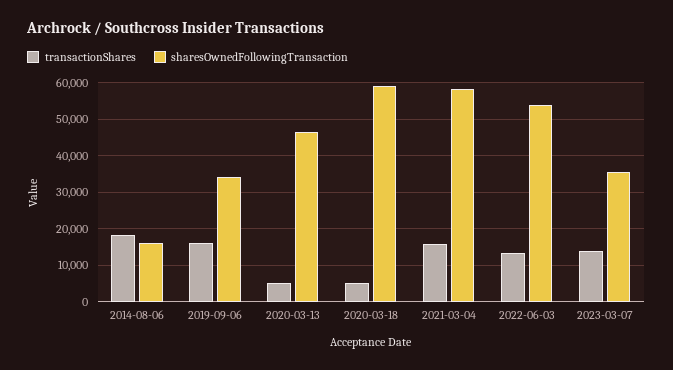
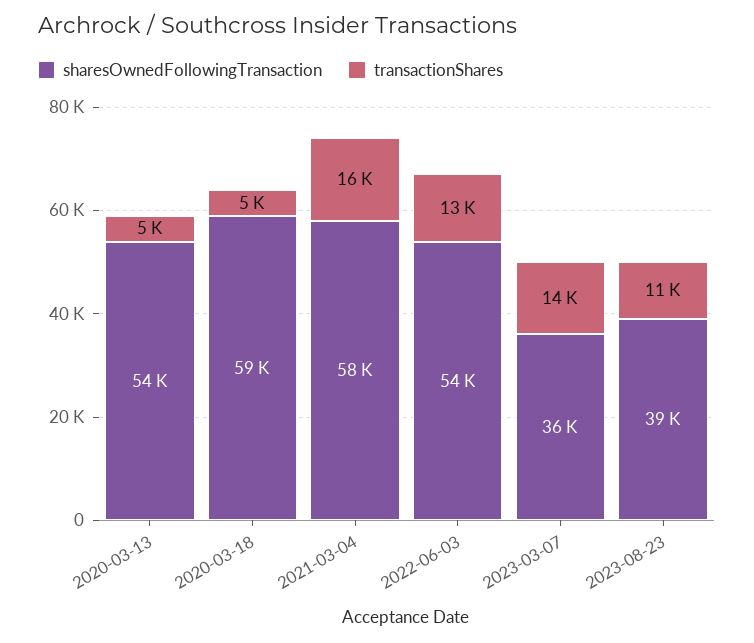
transactionShares, 2014-08-06: 18000 -> none
sharesOwnedFollowingTransaction, 2014-08-06: 16000 -> none
transactionShares, 2019-09-06: 16000 -> none
sharesOwnedFollowingTransaction, 2019-09-06: 34000 -> none
sharesOwnedFollowingTransaction, 2020-03-13: 46000 -> 54000
sharesOwnedFollowingTransaction, 2023-08-23: none -> 39000
transactionShares, 2023-08-23: none -> 11000

